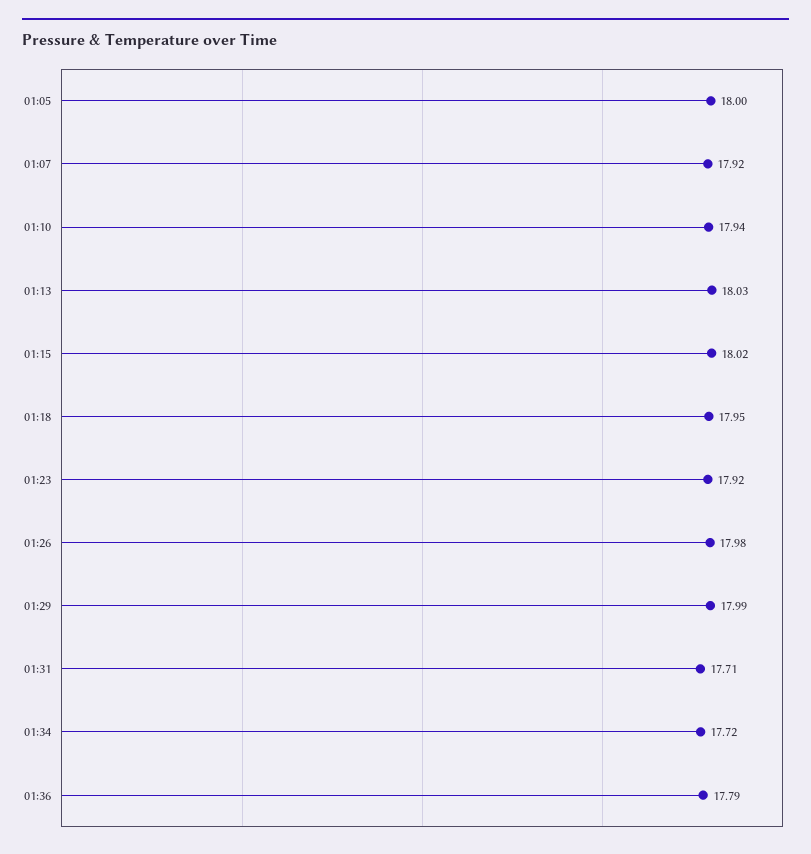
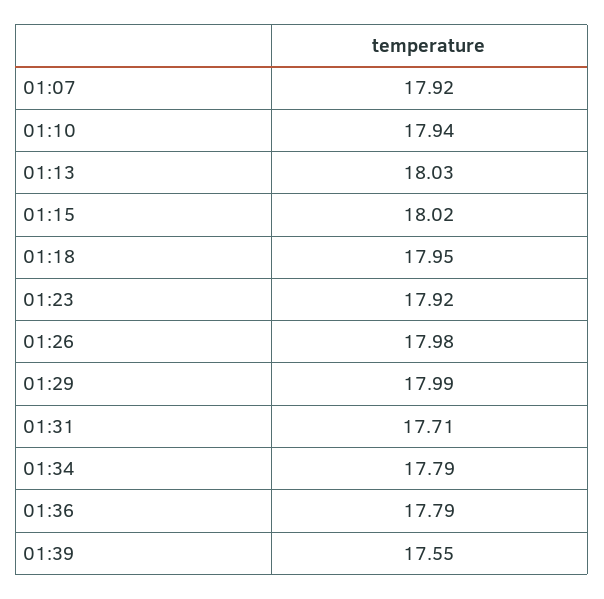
01:05: 18 -> none
01:34: 17.72 -> 17.79
01:39: none -> 17.55

